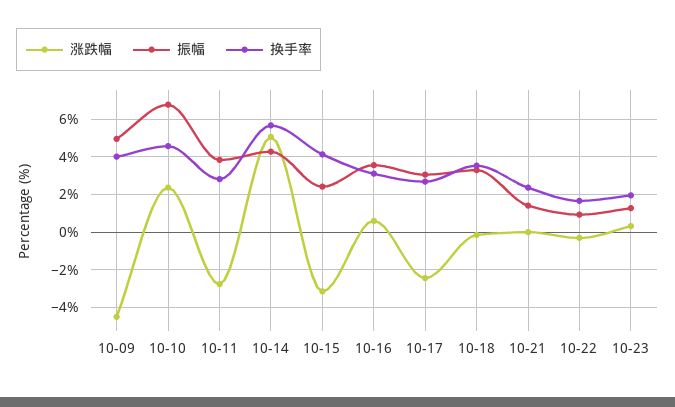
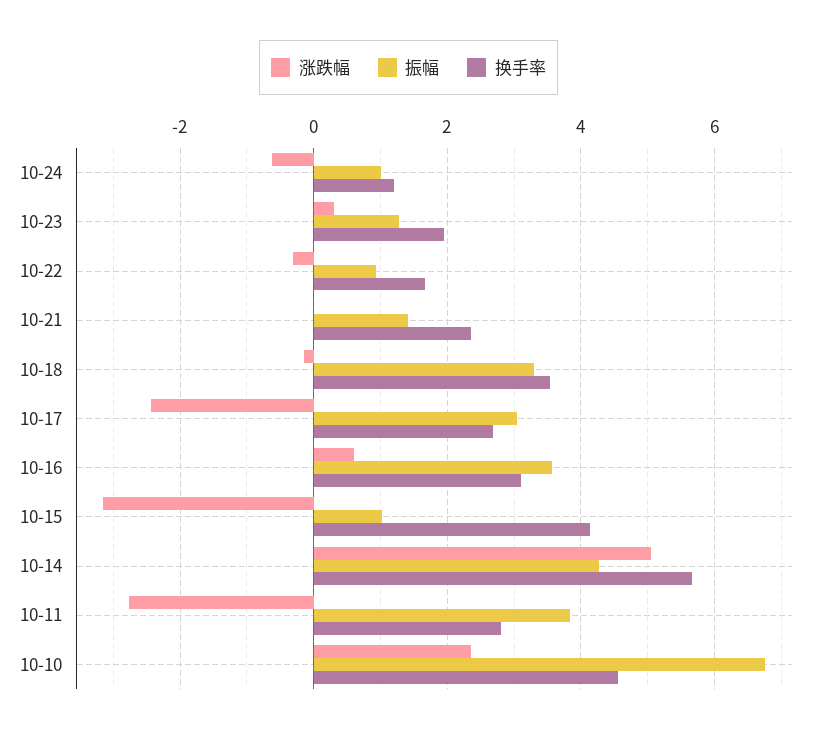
涨跌幅, 10-09: -4.5 -> none
振幅, 10-09: 5 -> none
换手率, 10-09: 4 -> none
振幅, 10-15: 2.5 -> 1
涨跌幅, 10-24: none -> -0.6
振幅, 10-24: none -> 1
换手率, 10-24: none -> 1.2

